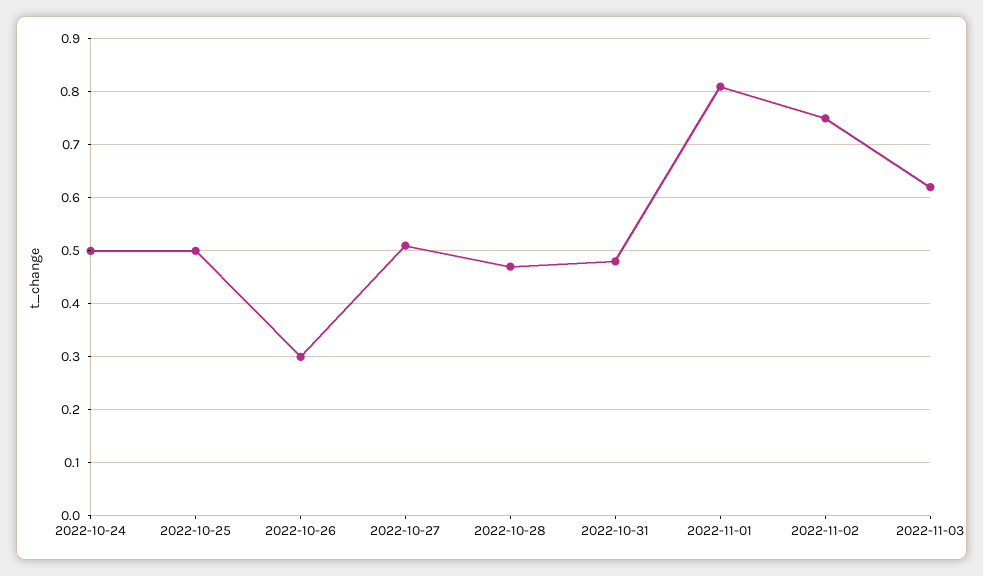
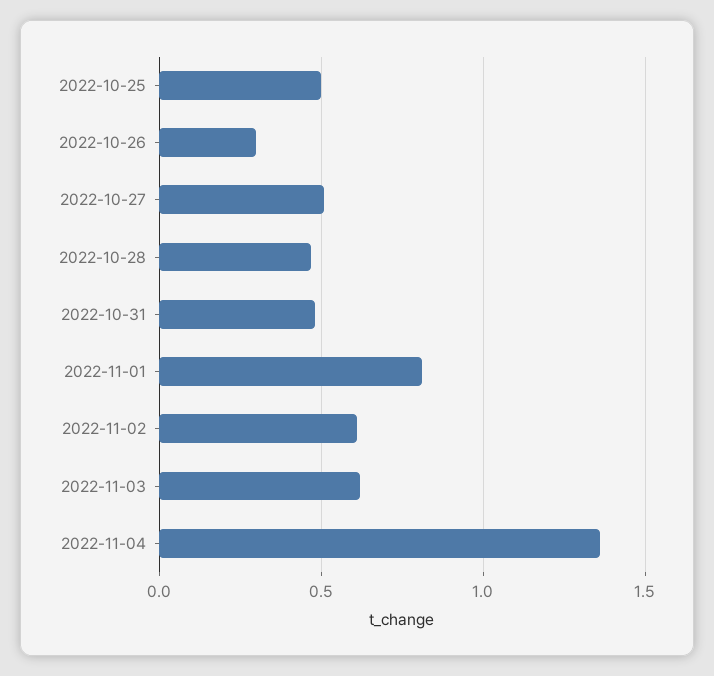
2022-10-24: 0.5 -> none
2022-11-02: 0.75 -> 0.6
2022-11-04: none -> 1.35

